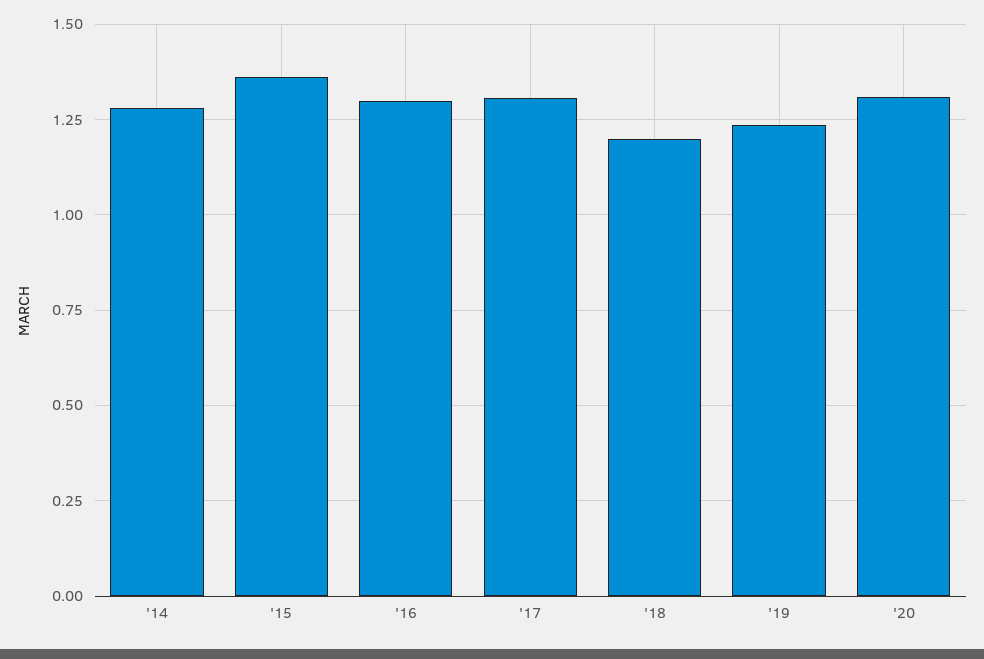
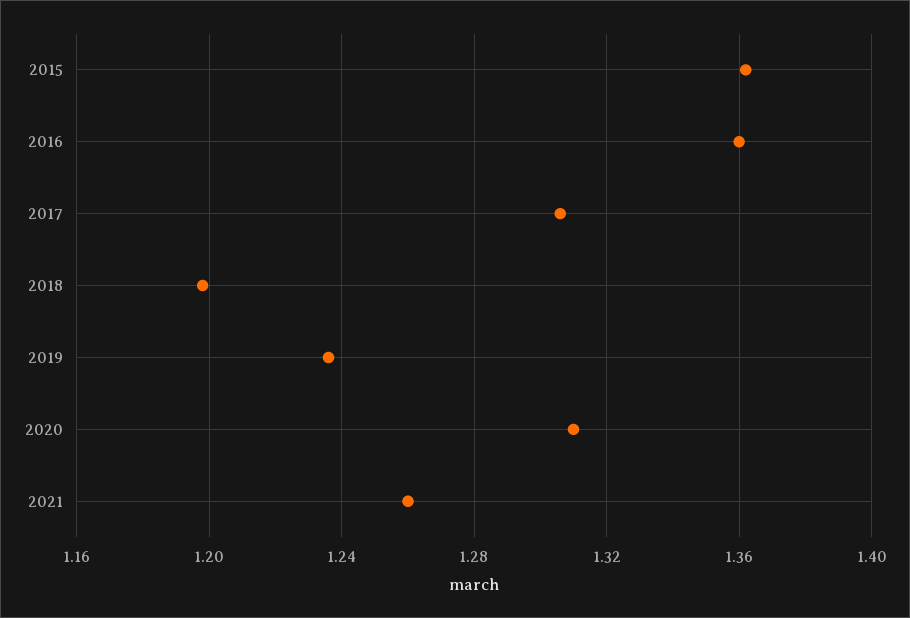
'14: 1.275 -> none
'16: 1.3 -> 1.36
2021: none -> 1.26

